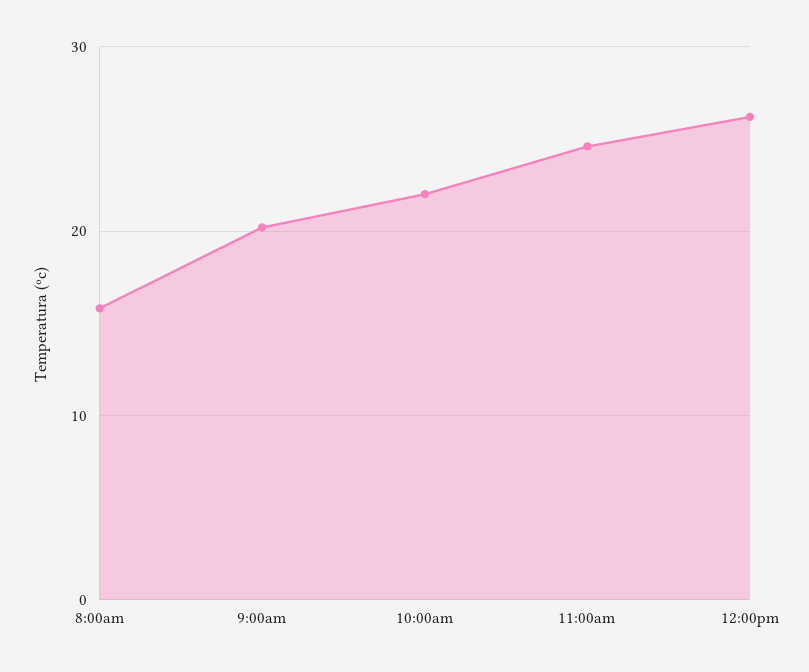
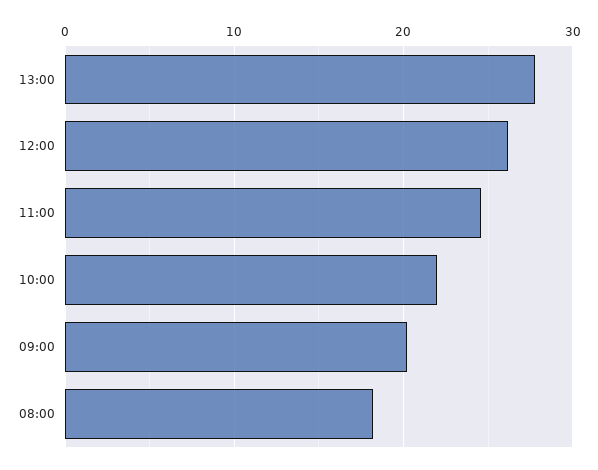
8:00am: 16 -> 18
13:00: none -> 28

